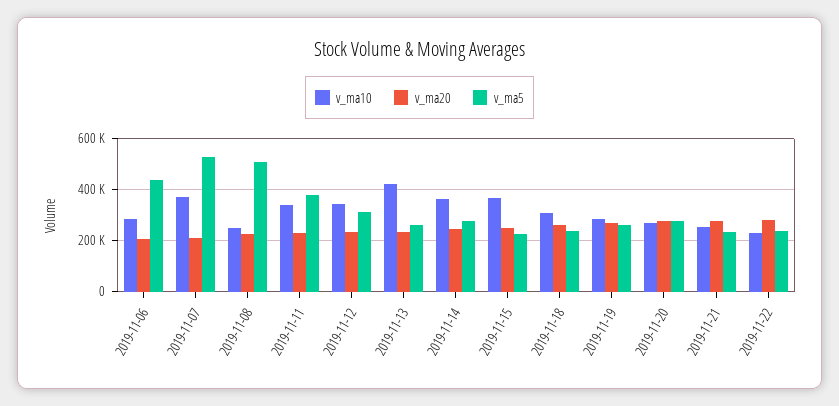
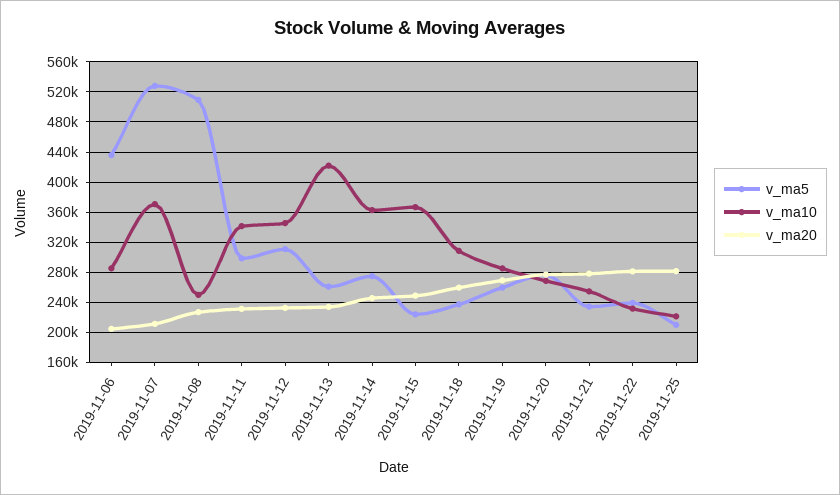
v_ma5, 2019-11-11: 375000 -> 300000
v_ma5, 2019-11-25: none -> 210000
v_ma10, 2019-11-25: none -> 220000
v_ma20, 2019-11-25: none -> 280000

